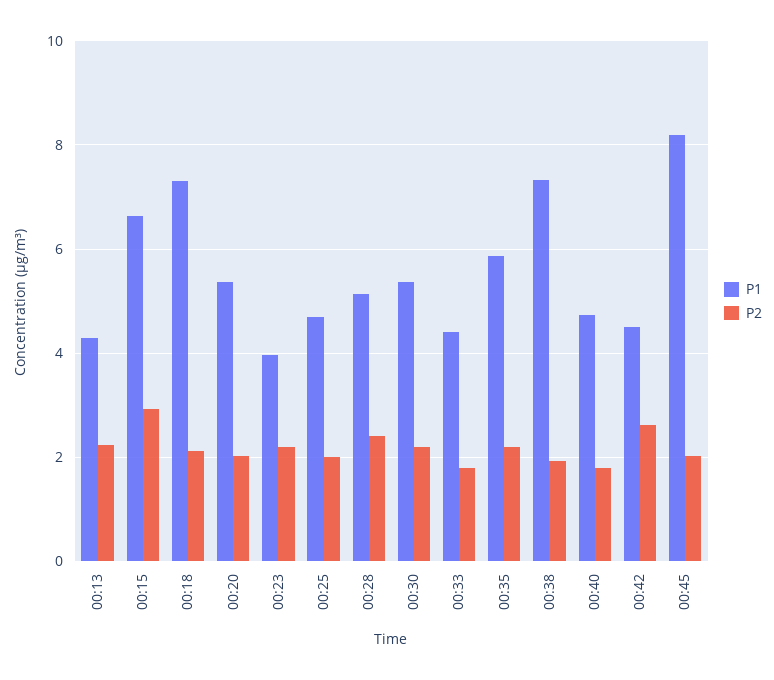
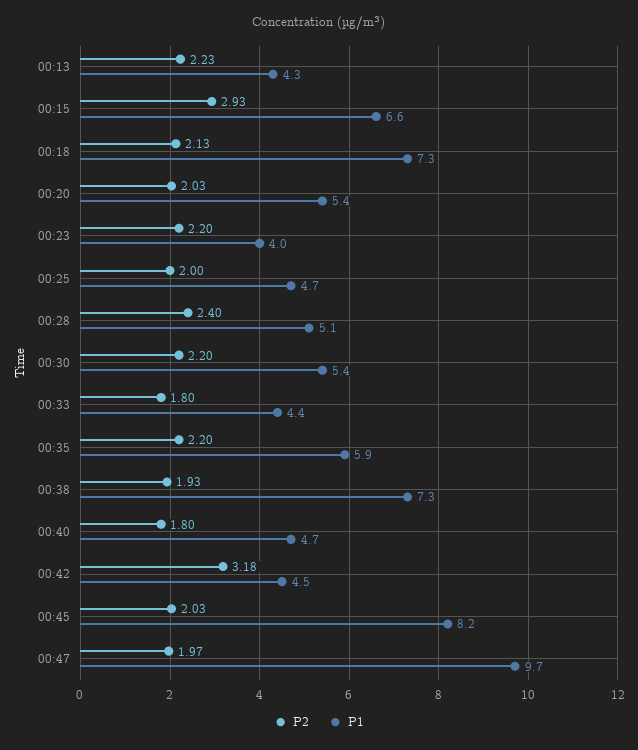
P2, 00:42: 2.6 -> 3.18
P2, 00:47: none -> 1.97
P1, 00:47: none -> 9.7

